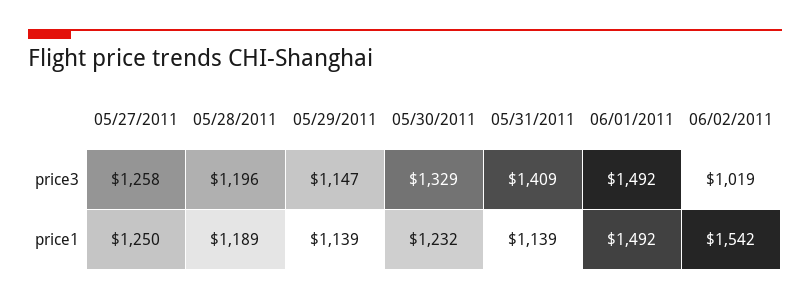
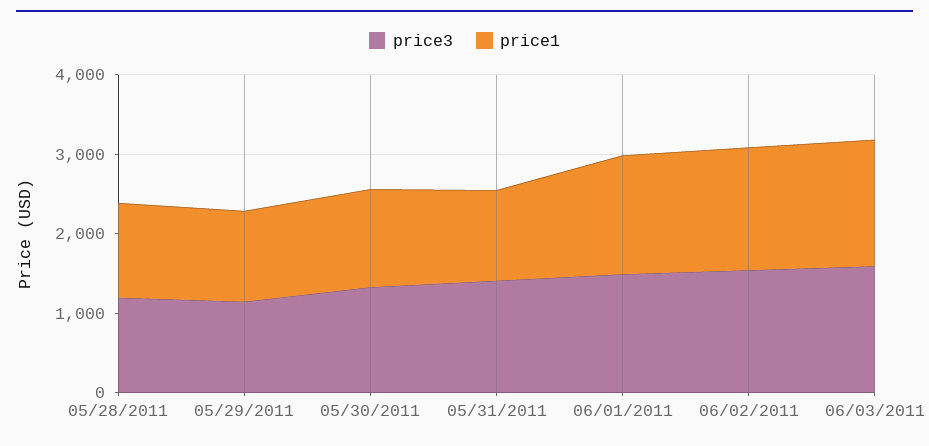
price3, 05/27/2011: 1258 -> none
price3, 06/02/2011: 1019 -> 1600
price1, 05/27/2011: 1250 -> none
price3, 06/03/2011: none -> 1600
price1, 06/03/2011: none -> 1600

